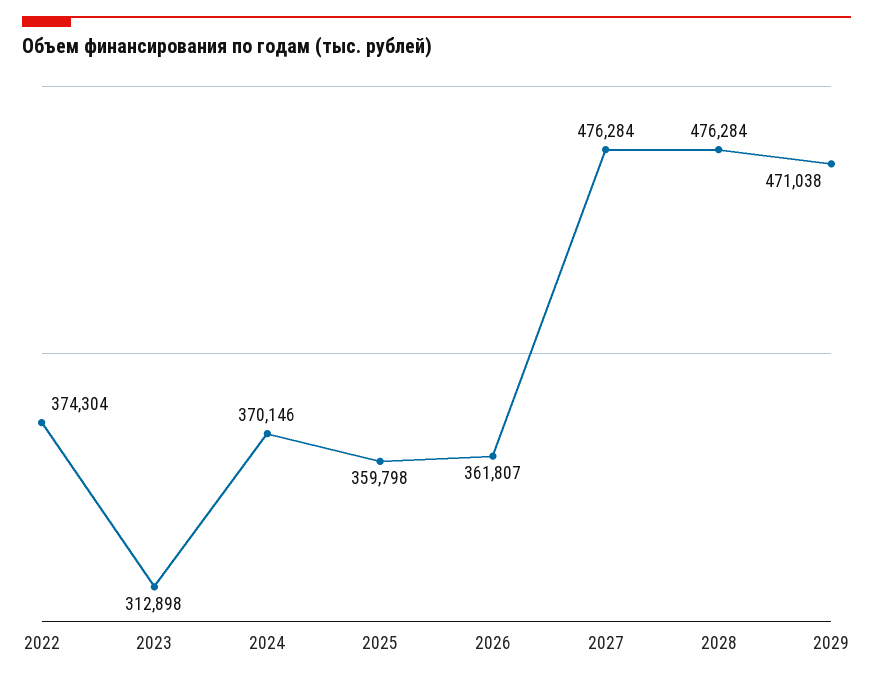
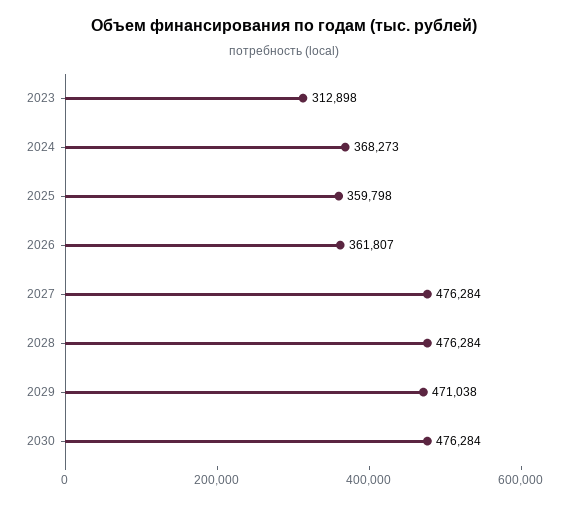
2022: 374304 -> none
2024: 370146 -> 368273
2030: none -> 476284

